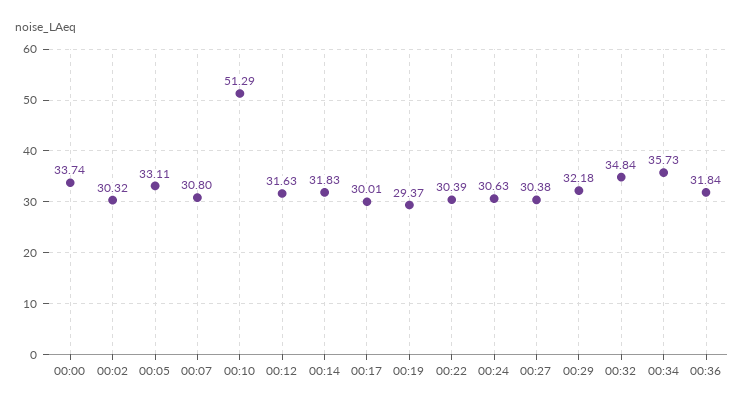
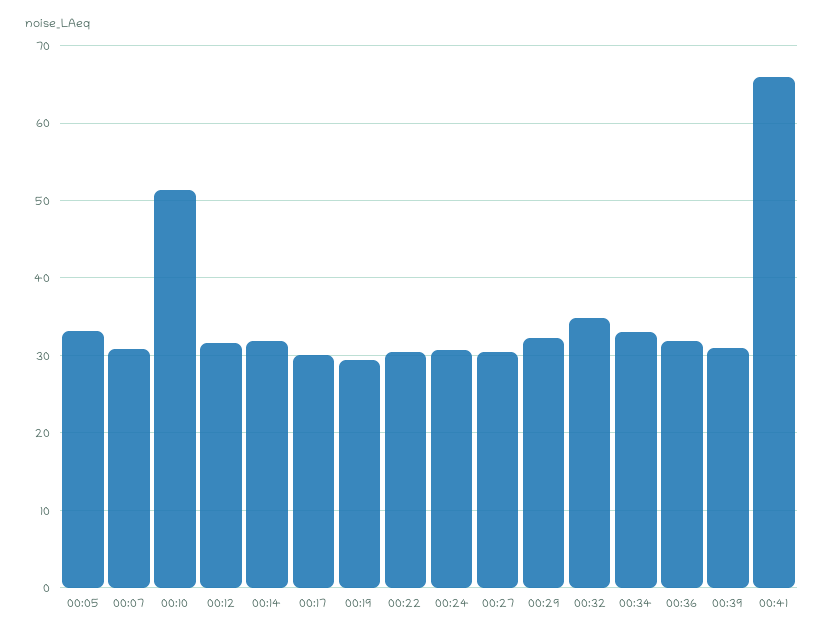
00:00: 33.74 -> none
00:02: 30.32 -> none
00:34: 35.73 -> 33
00:39: none -> 31
00:41: none -> 66

